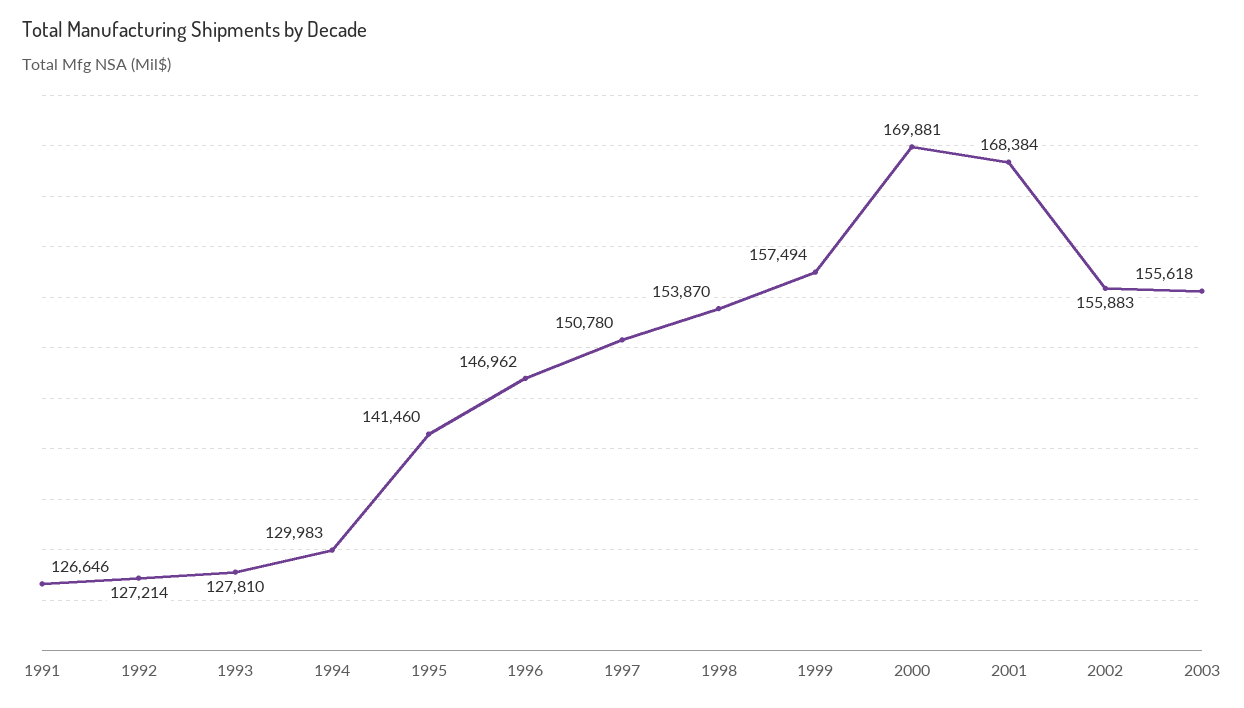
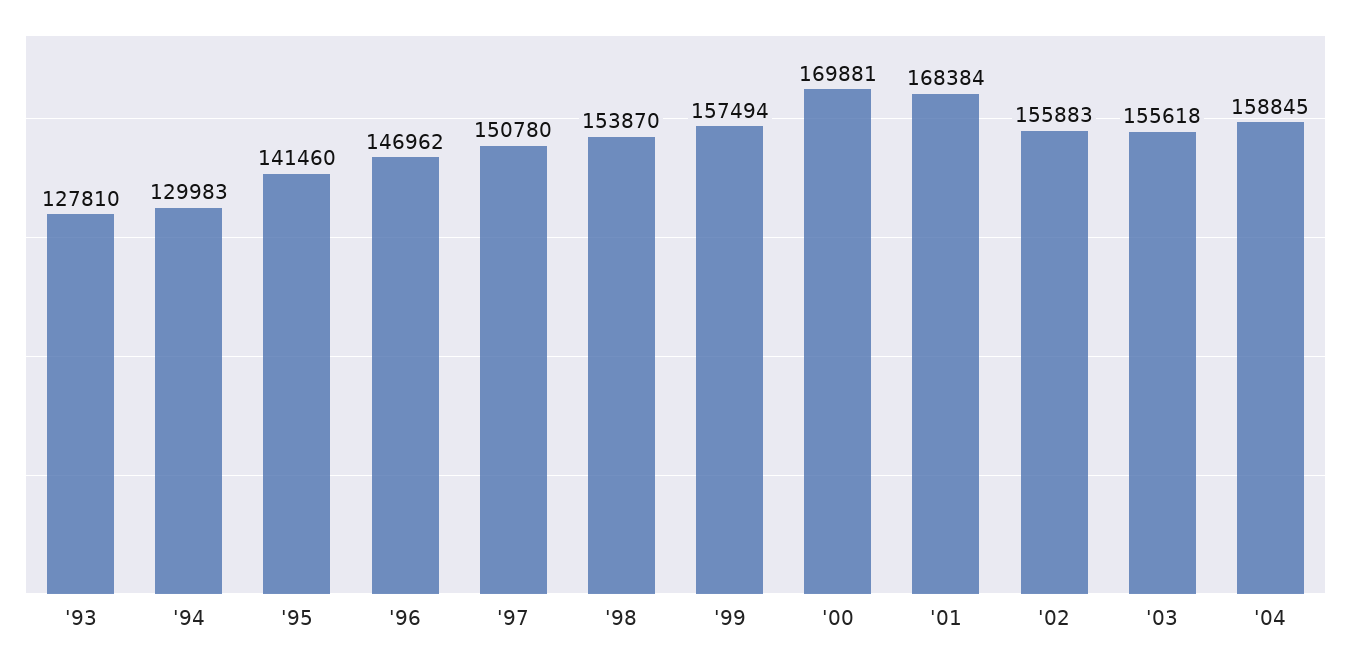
1991: 126646 -> none
1992: 127214 -> none
'04: none -> 158845

